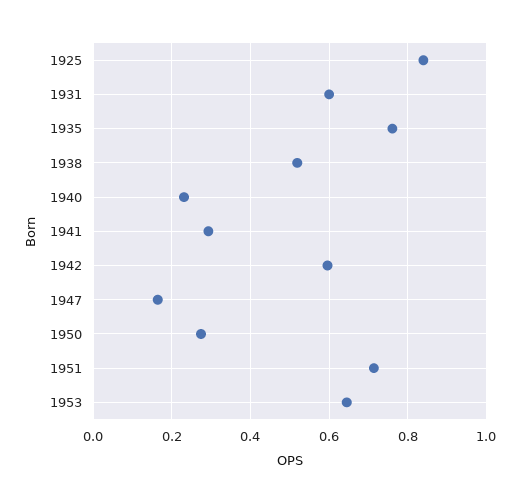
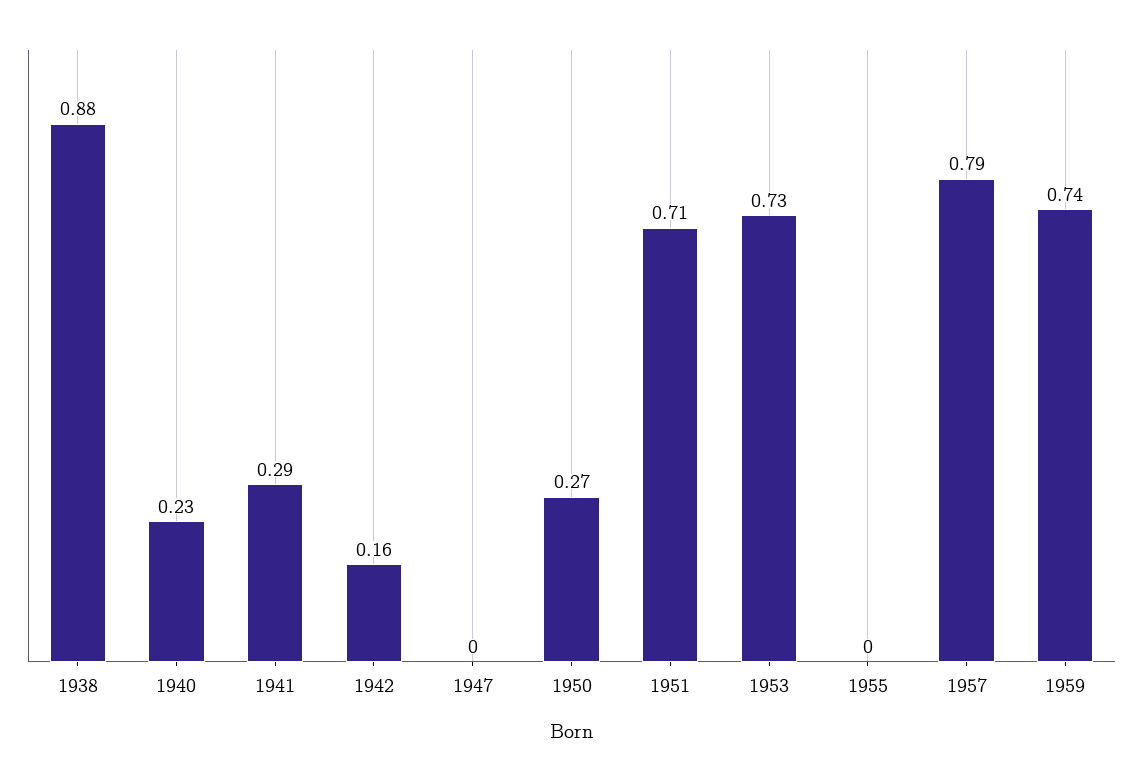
1925: 0.84 -> none
1931: 0.6 -> none
1935: 0.76 -> none
1938: 0.52 -> 0.88
1942: 0.6 -> 0.16
1947: 0.16 -> 0
1953: 0.64 -> 0.73
1955: none -> 0
1957: none -> 0.79
1959: none -> 0.74

